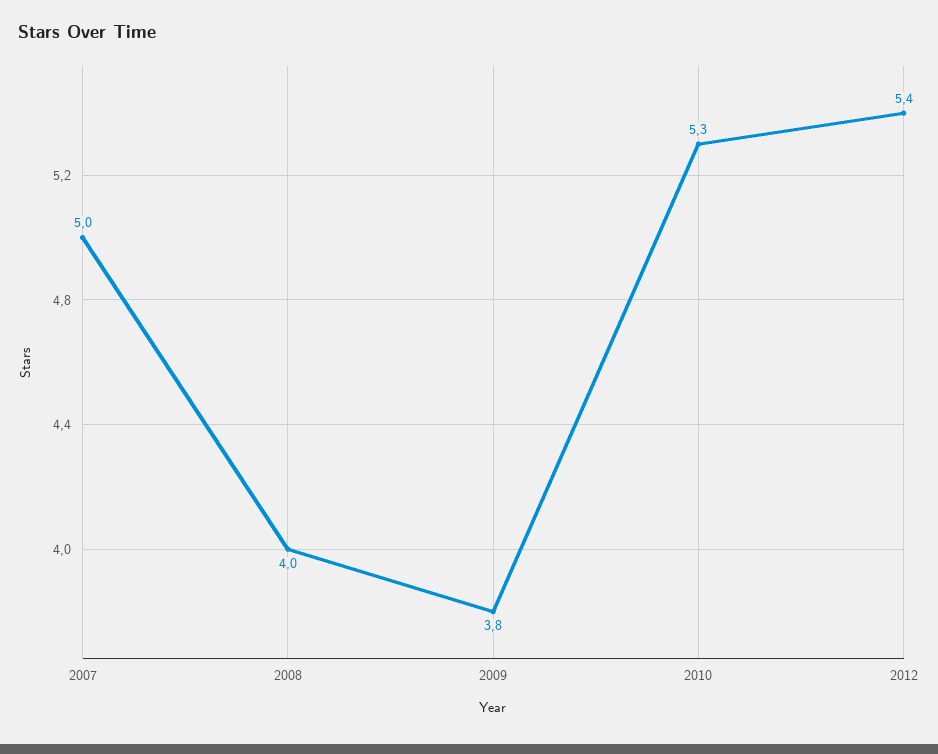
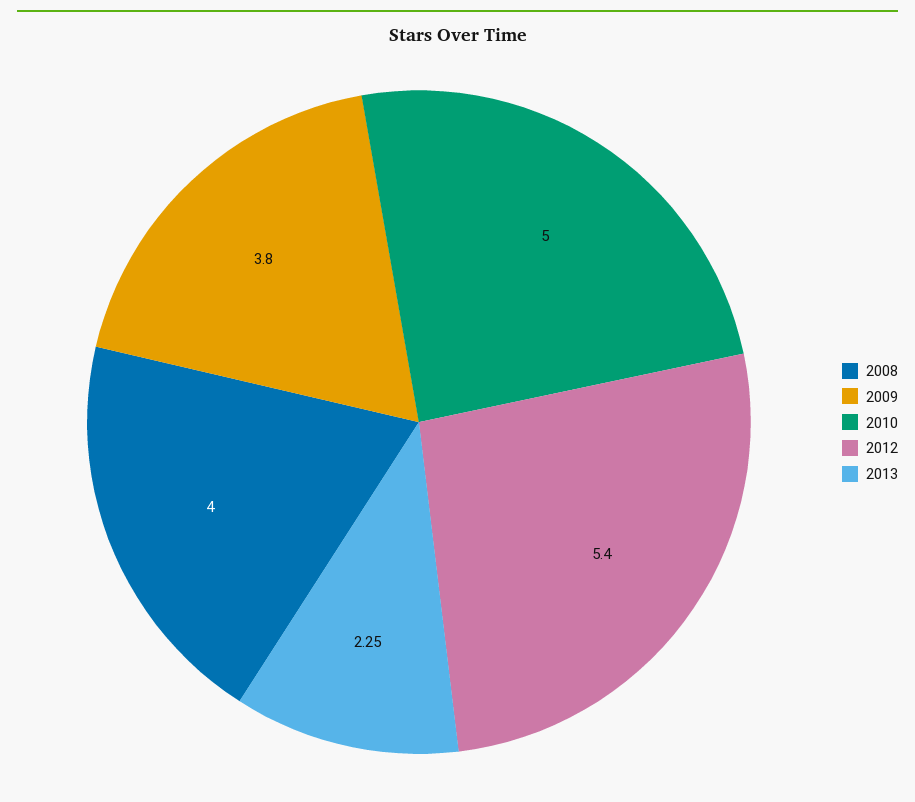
2007: 5 -> none
2010: 5.3 -> 5
2013: none -> 2.25

